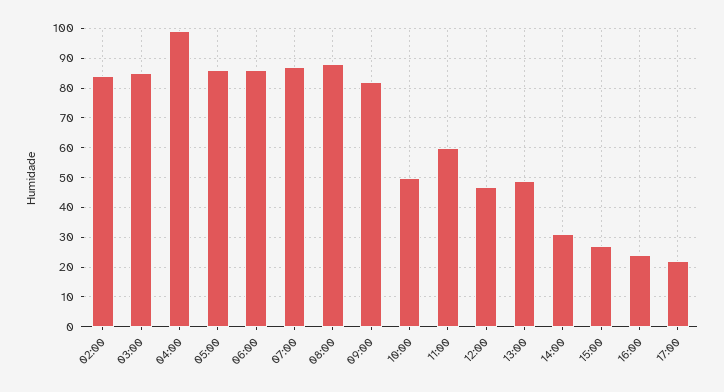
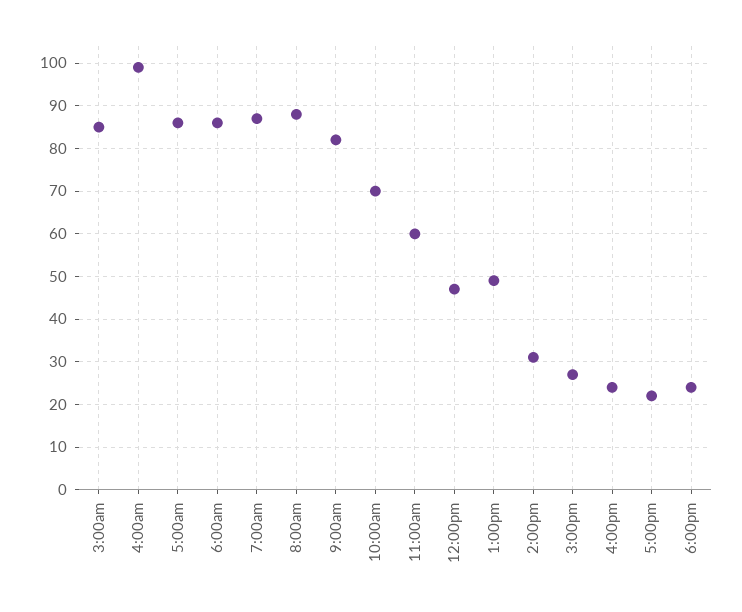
02:00: 85 -> none
10:00: 50 -> 70
6:00pm: none -> 25

